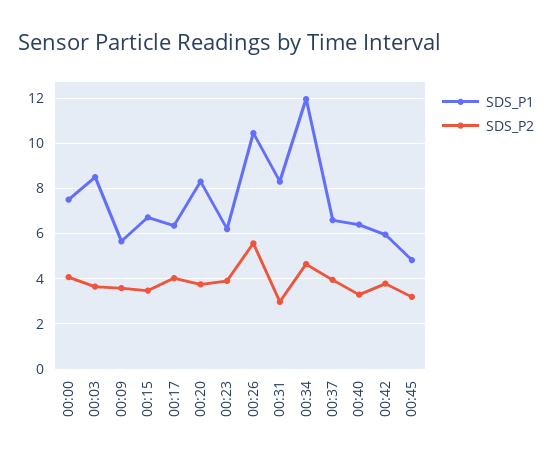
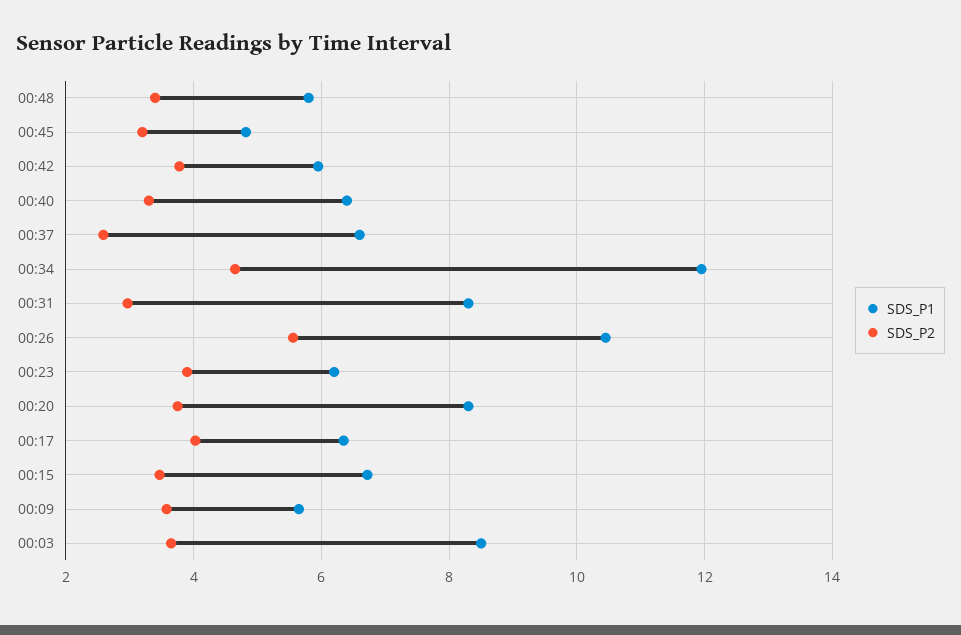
SDS_P1, 00:00: 7.5 -> none
SDS_P2, 00:00: 4 -> none
SDS_P2, 00:37: 4 -> 2.6
SDS_P1, 00:48: none -> 5.8
SDS_P2, 00:48: none -> 3.4

